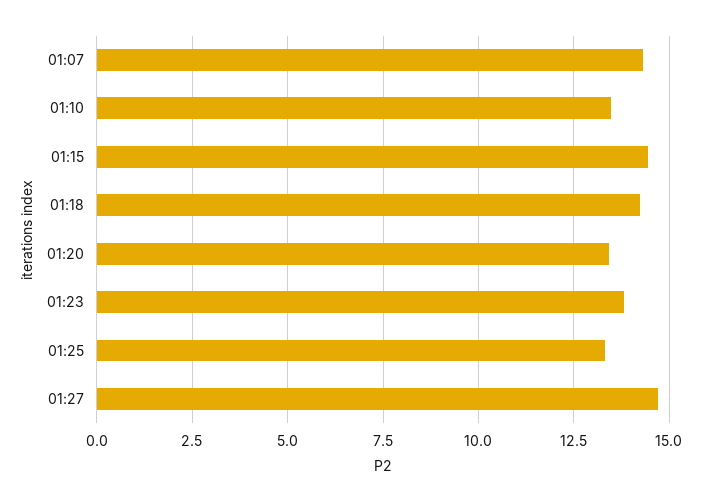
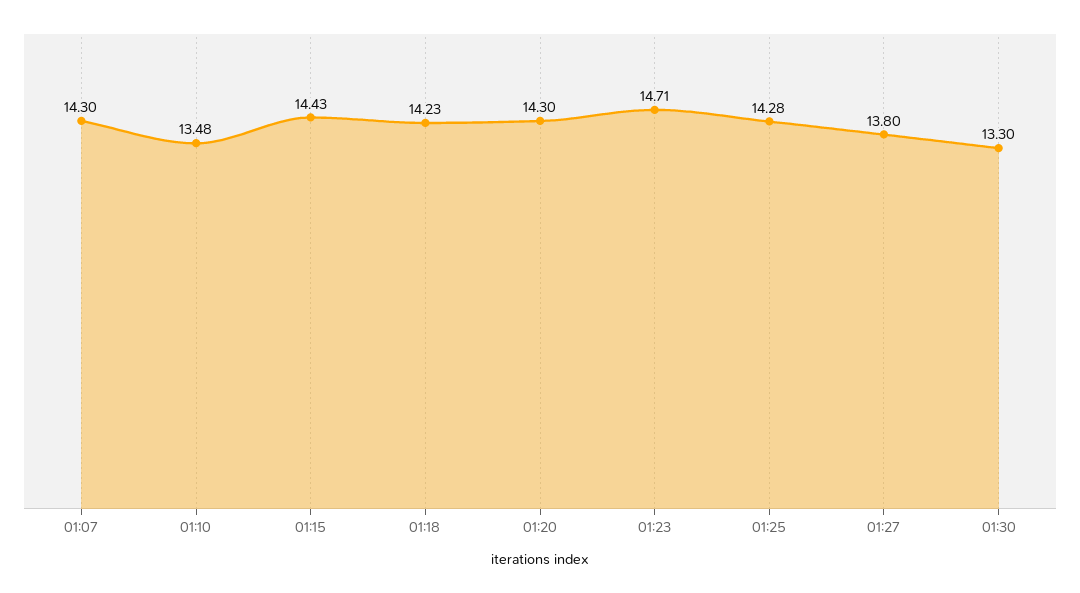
01:20: 13.5 -> 14.3
01:23: 13.75 -> 14.71
01:25: 13.25 -> 14.28
01:27: 14.75 -> 13.8
01:30: none -> 13.3

